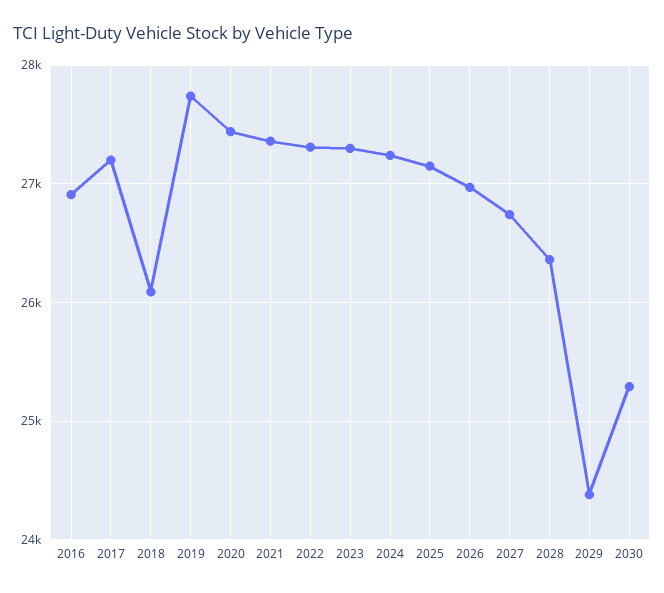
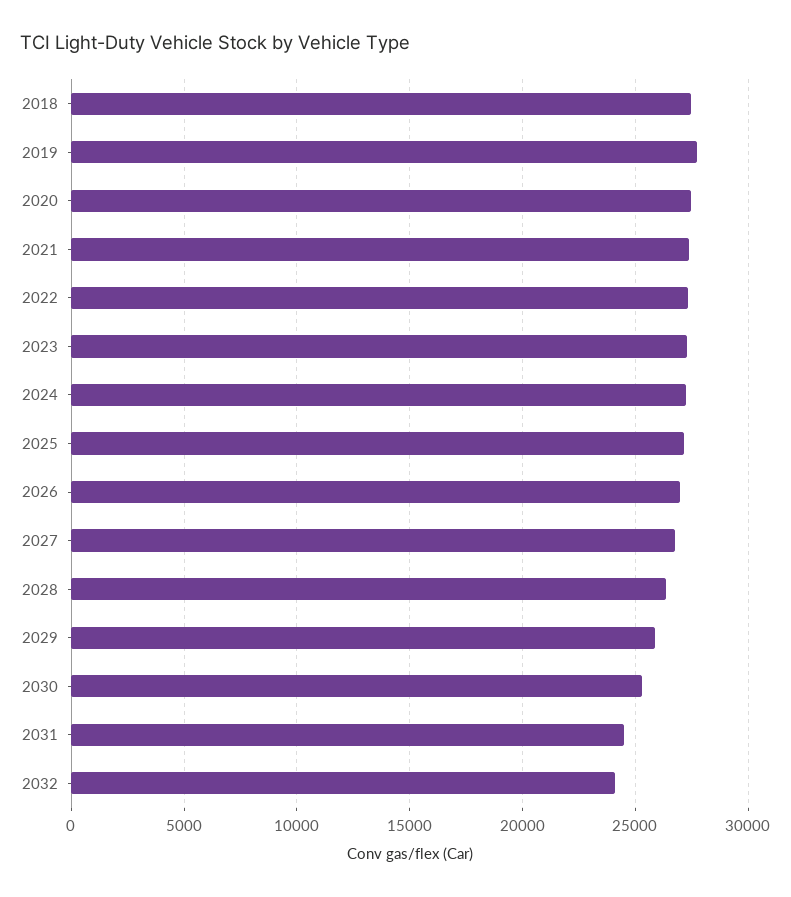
2016: 26900 -> none
2017: 27200 -> none
2018: 26100 -> 27500
2029: 24400 -> 26000
2031: none -> 24500
2032: none -> 24000

